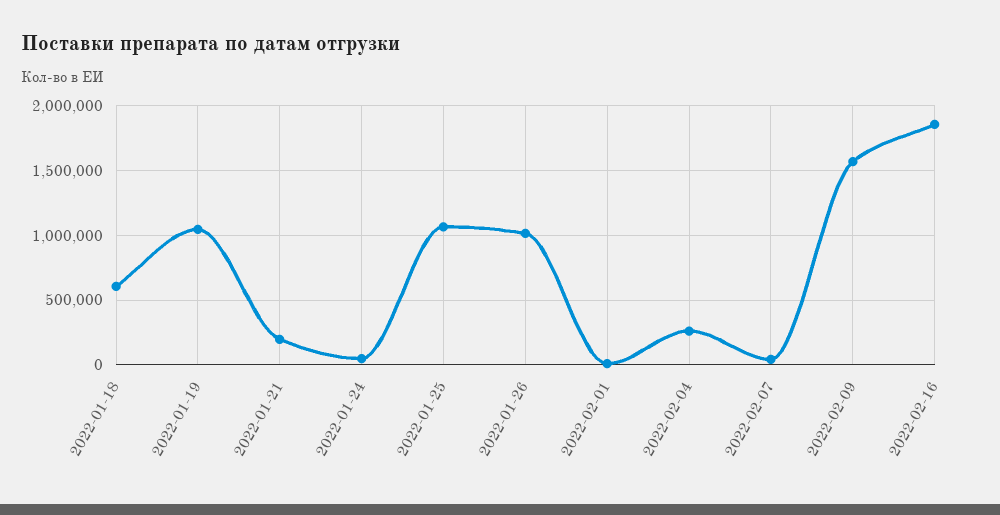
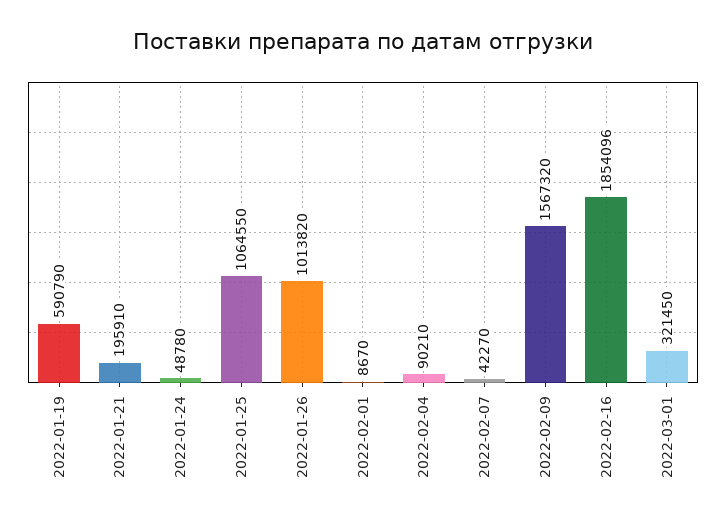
2022-01-18: 600000 -> none
2022-01-19: 1050000 -> 590790
2022-02-04: 250000 -> 90210
2022-03-01: none -> 321450

